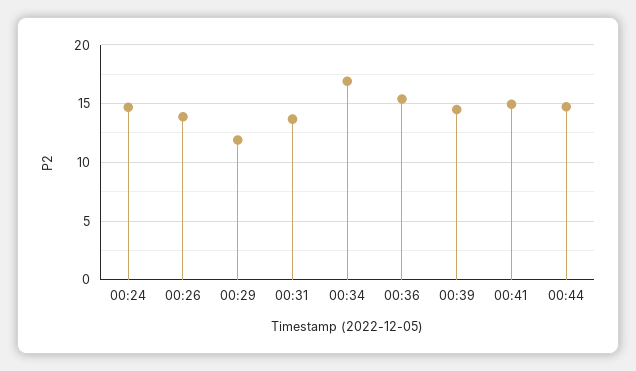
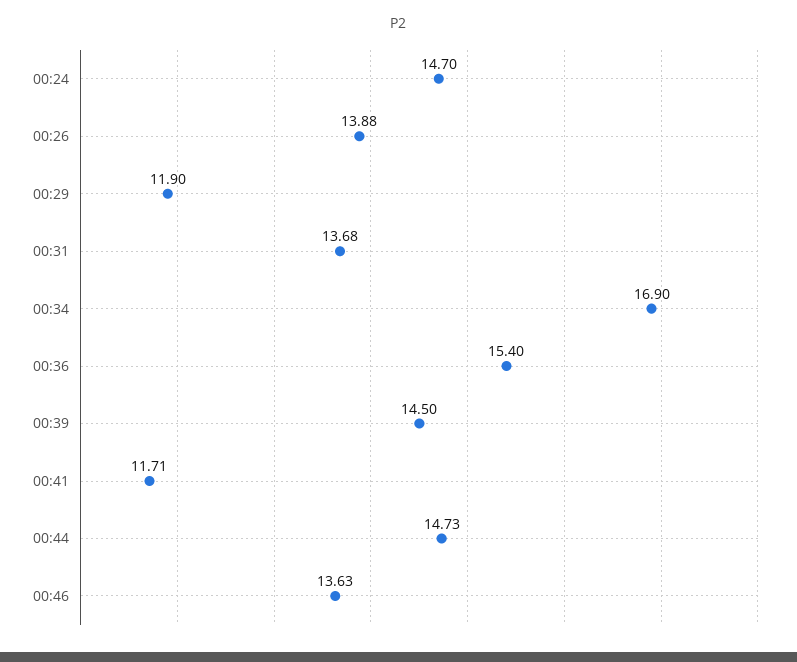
00:41: 15 -> 11.71
00:46: none -> 13.63

